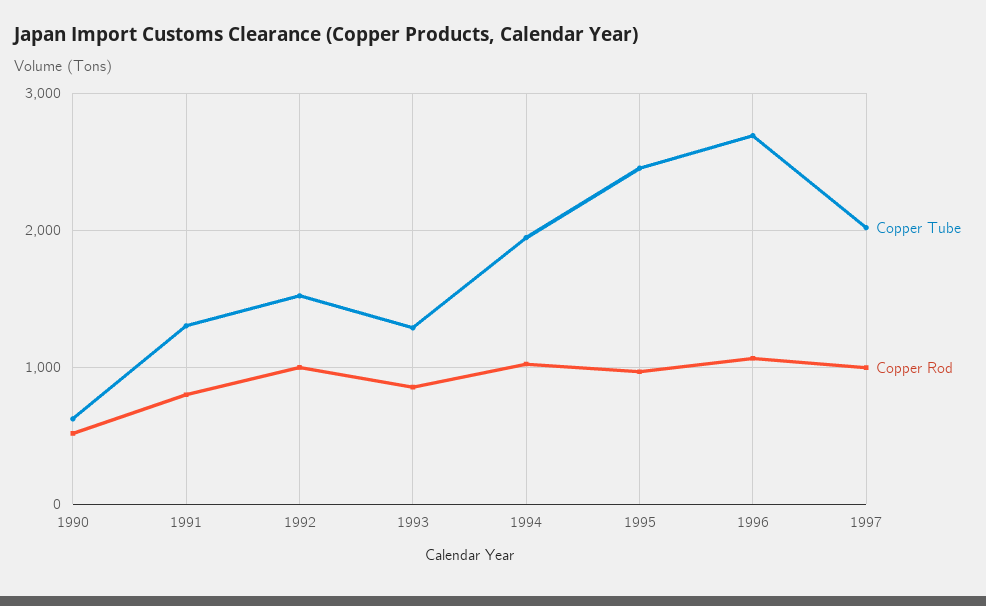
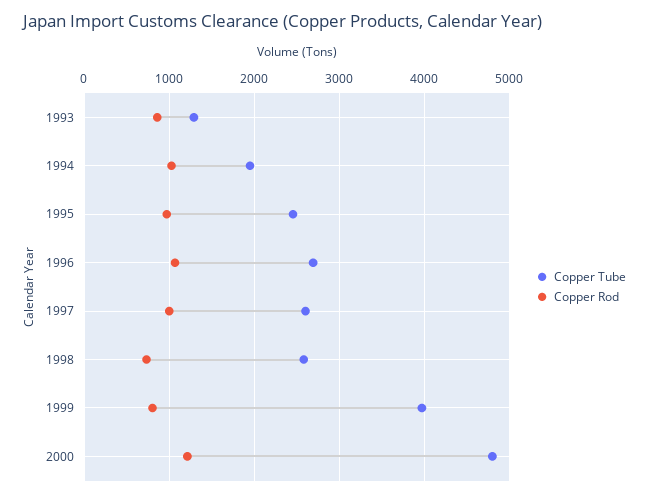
Copper Tube, 1990: 600 -> none
Copper Rod, 1990: 500 -> none
Copper Tube, 1991: 1300 -> none
Copper Rod, 1991: 800 -> none
Copper Tube, 1992: 1500 -> none
Copper Rod, 1992: 1000 -> none
Copper Tube, 1997: 2000 -> 2600
Copper Tube, 1998: none -> 2600
Copper Rod, 1998: none -> 700
Copper Tube, 1999: none -> 4000
Copper Rod, 1999: none -> 800
Copper Tube, 2000: none -> 4800
Copper Rod, 2000: none -> 1200

